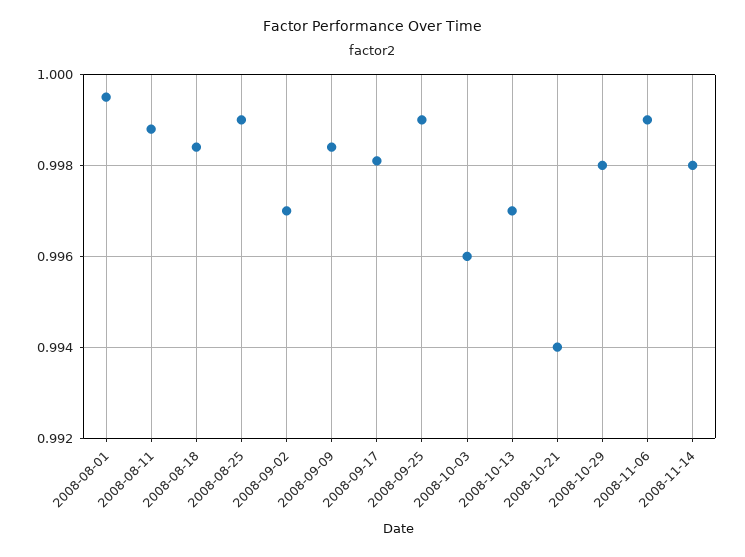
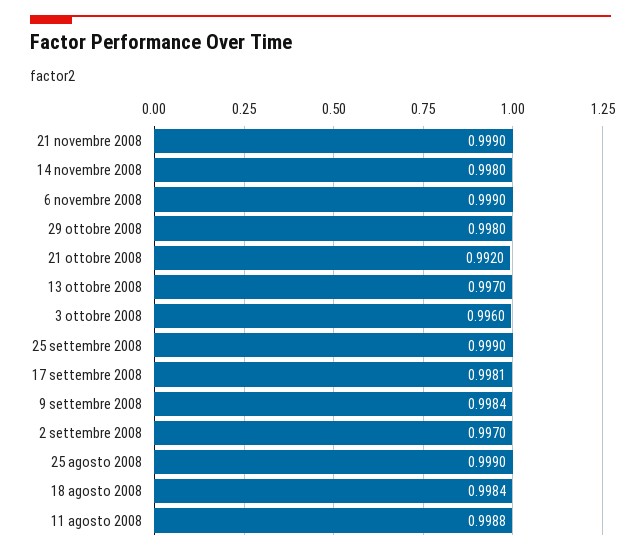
2008-08-01: 0.9995 -> none
2008-10-21: 0.994 -> 0.992
21 novembre 2008: none -> 0.999

